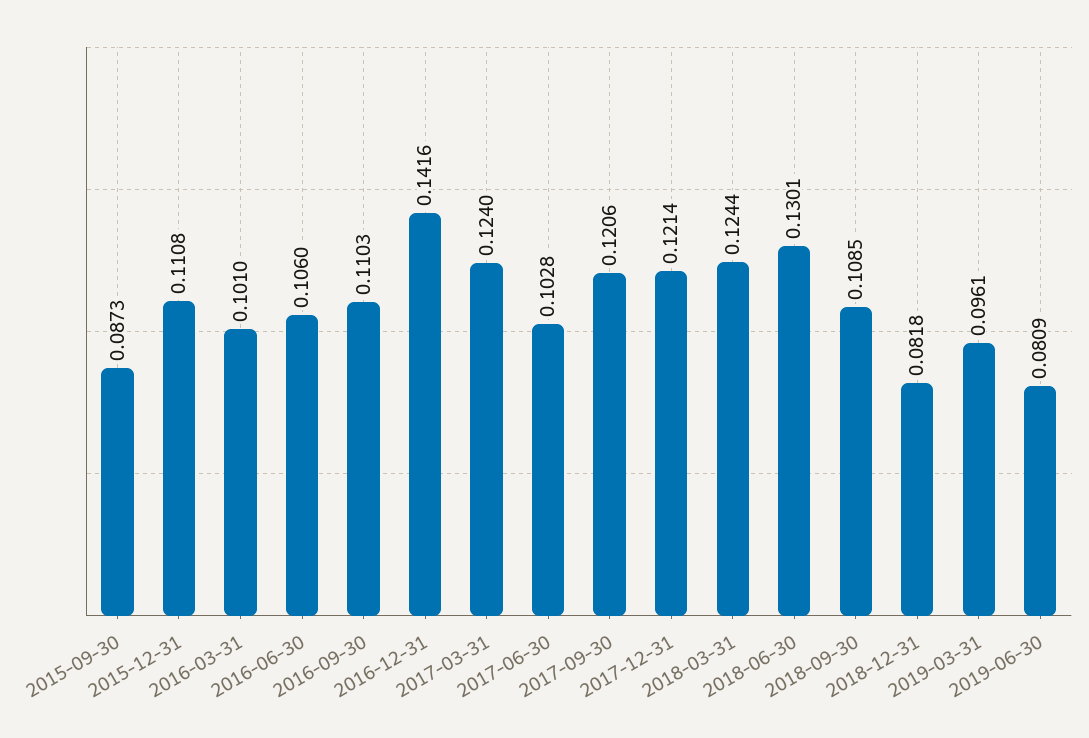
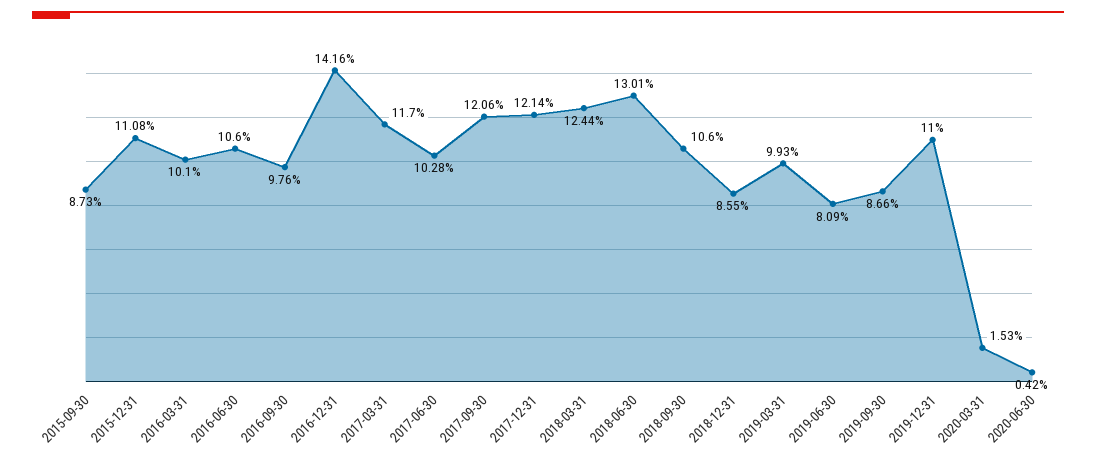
2016-09-30: 0.1103 -> 0.0976
2017-03-31: 0.124 -> 0.117
2018-09-30: 0.1085 -> 0.106
2018-12-31: 0.0818 -> 0.0855
2019-03-31: 0.0961 -> 0.0993
2019-09-30: none -> 0.0866
2019-12-31: none -> 0.11
2020-03-31: none -> 0.0153
2020-06-30: none -> 0.0042

